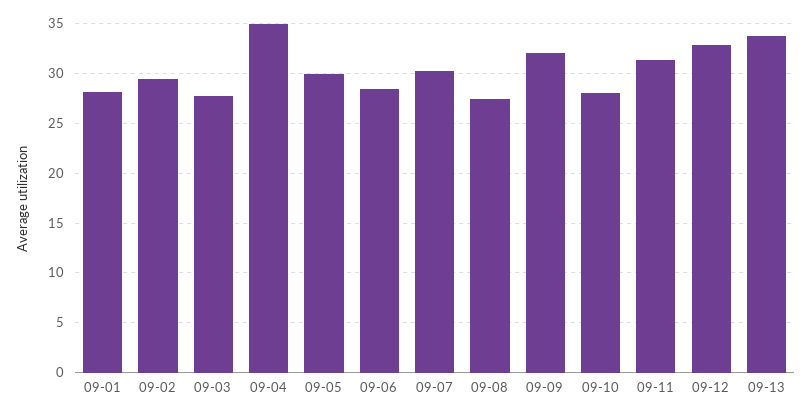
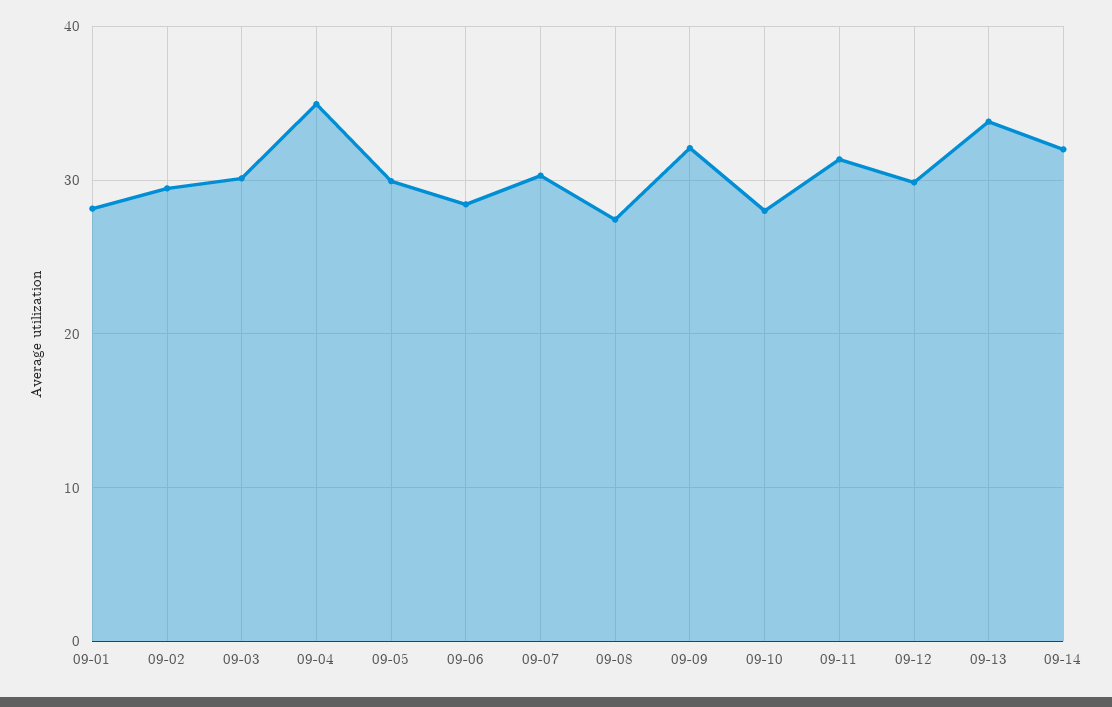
09-03: 28 -> 30
09-12: 33 -> 30
09-14: none -> 32

